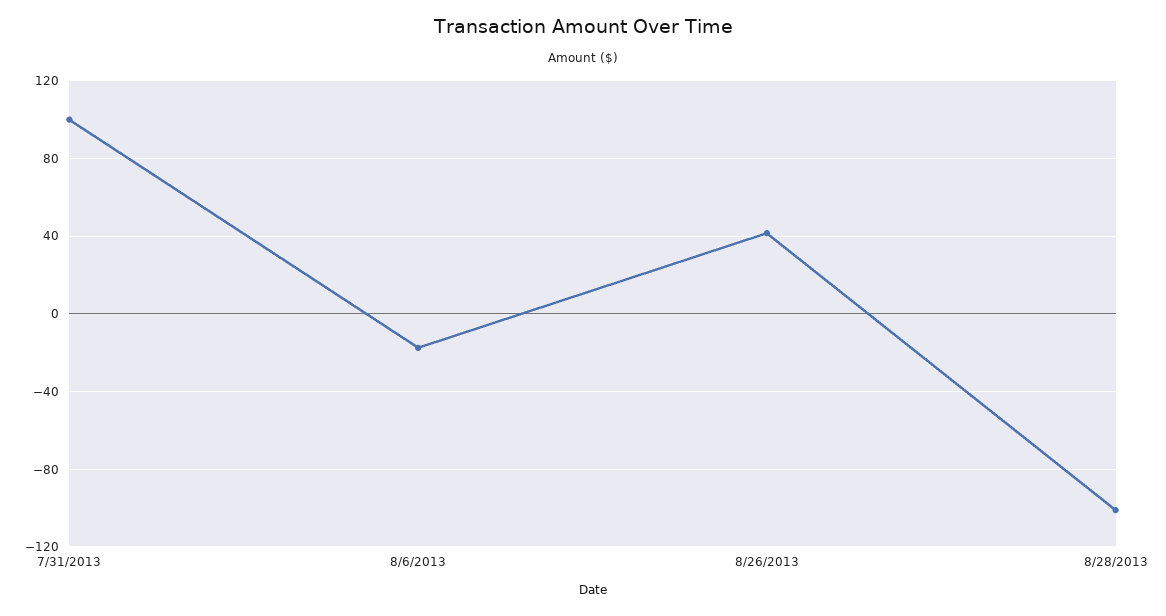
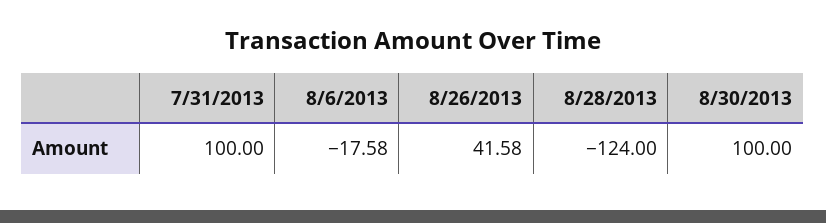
8/28/2013: -100 -> -124
8/30/2013: none -> 100

